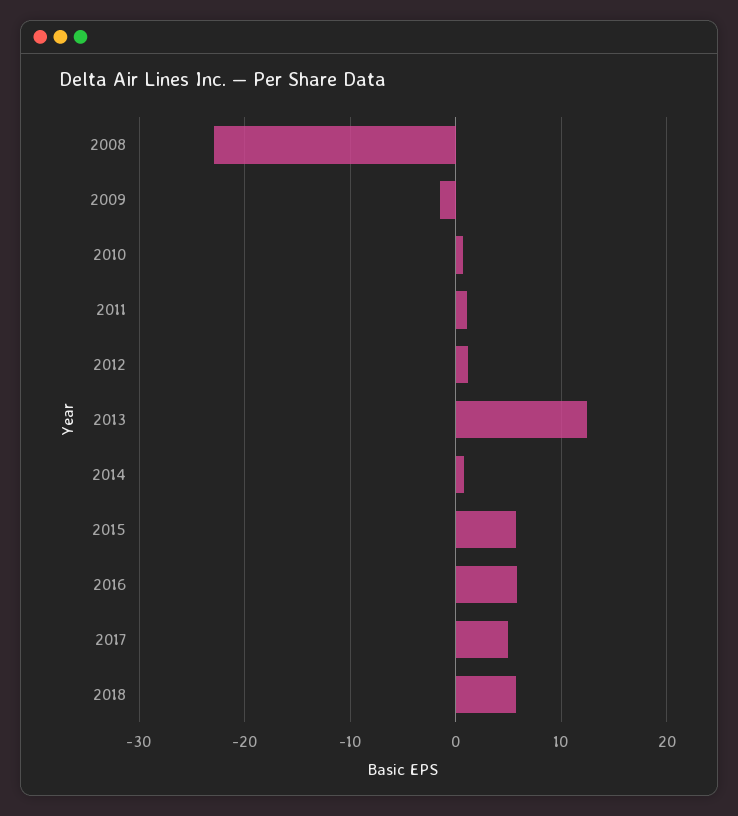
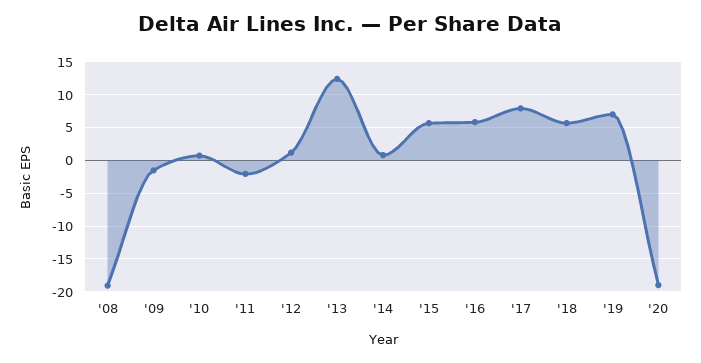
2008: -23 -> -19
2011: 1 -> -2
2017: 5 -> 8
'19: none -> 7
'20: none -> -19

